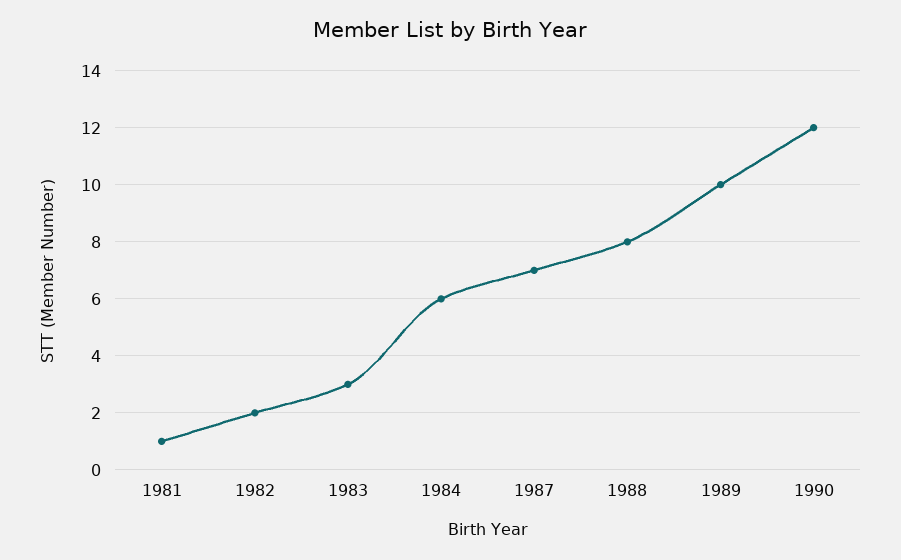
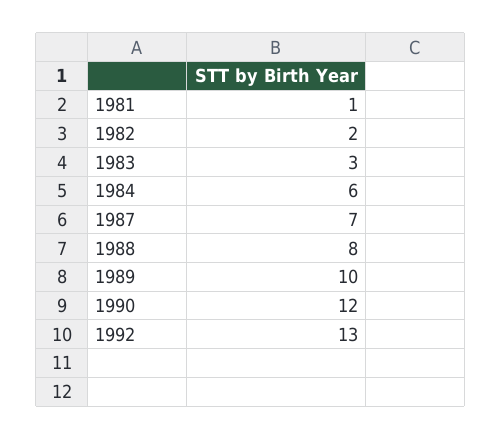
1992: none -> 13

